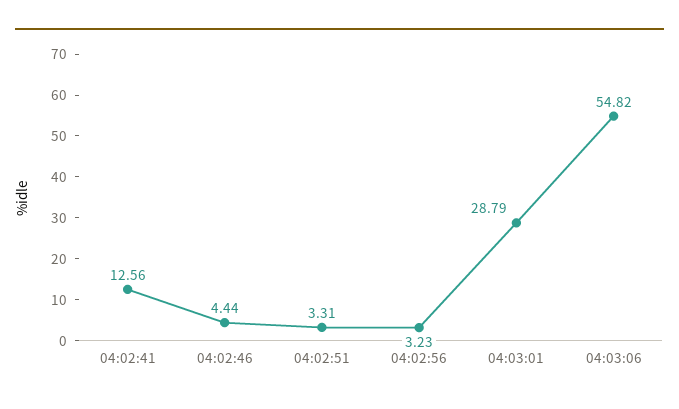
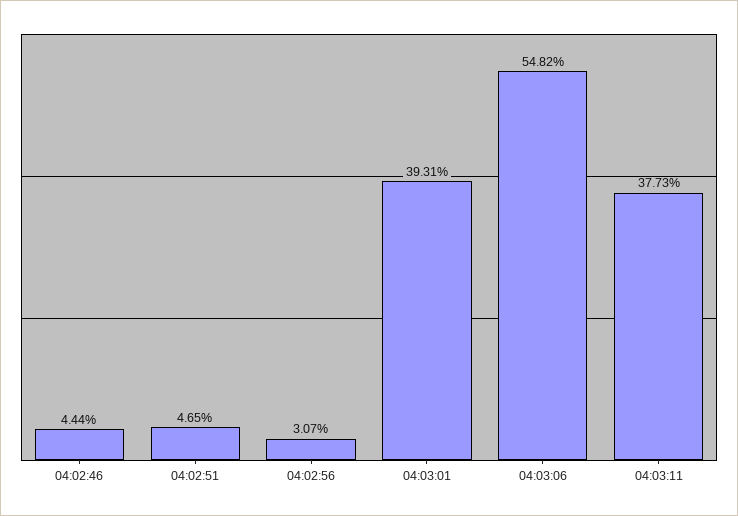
04:02:41: 12.56 -> none
04:02:51: 3.31 -> 4.65
04:02:56: 3.23 -> 3.07
04:03:01: 28.79 -> 39.31
04:03:11: none -> 37.73

